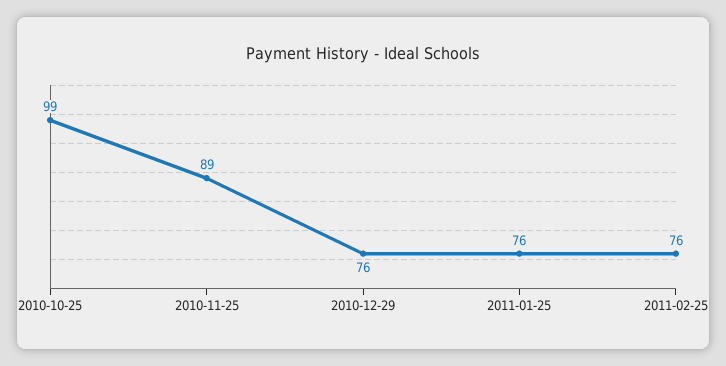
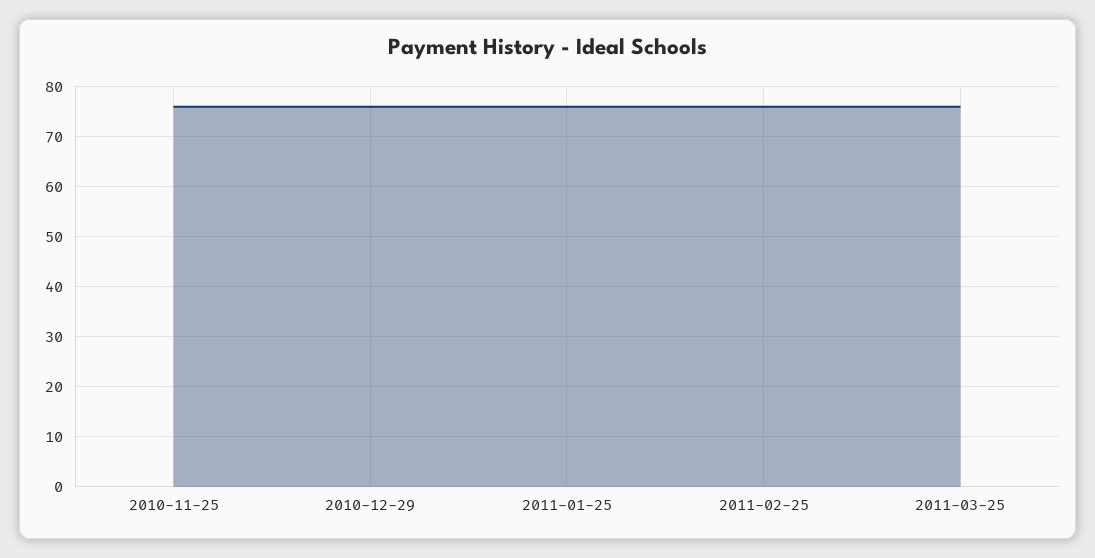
2010-10-25: 99 -> none
2010-11-25: 89 -> 75
2011-03-25: none -> 75

